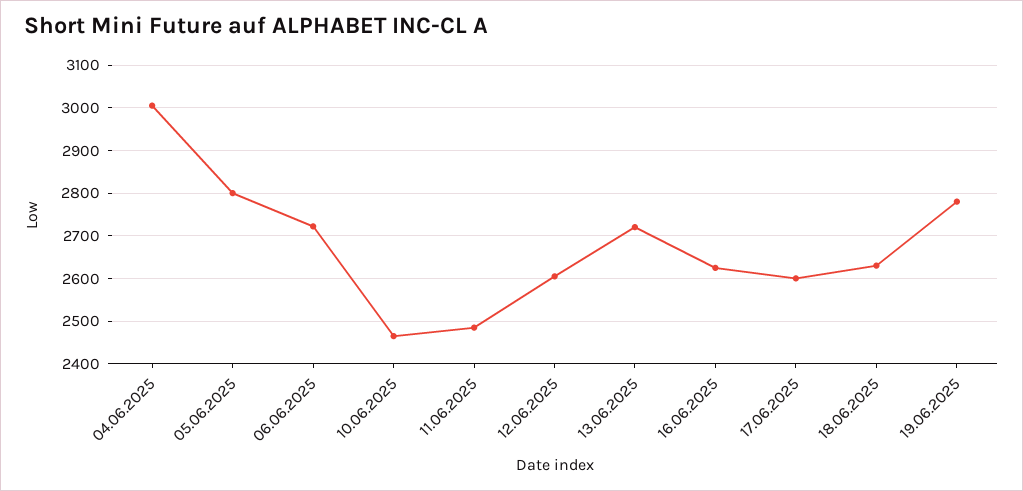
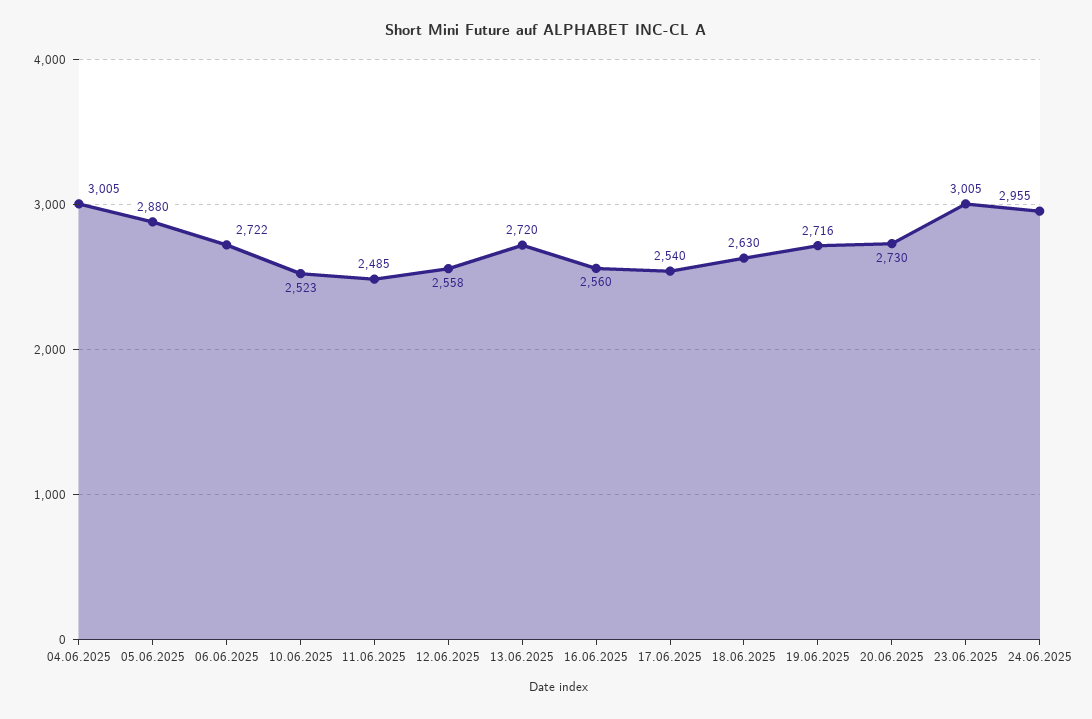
05.06.2025: 2800 -> 2880
10.06.2025: 2460 -> 2523
12.06.2025: 2600 -> 2558
16.06.2025: 2620 -> 2560
17.06.2025: 2600 -> 2540
19.06.2025: 2780 -> 2716
20.06.2025: none -> 2730
23.06.2025: none -> 3005
24.06.2025: none -> 2955

